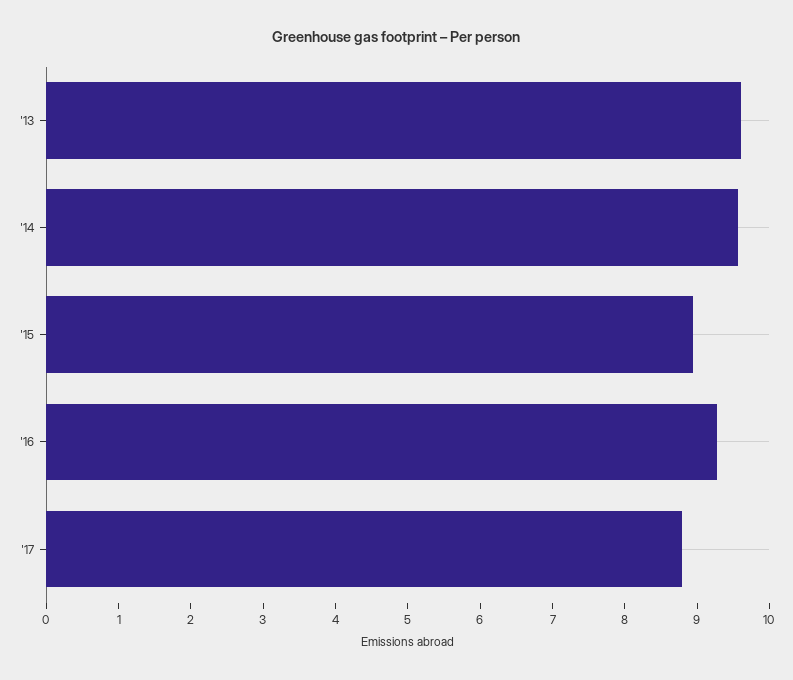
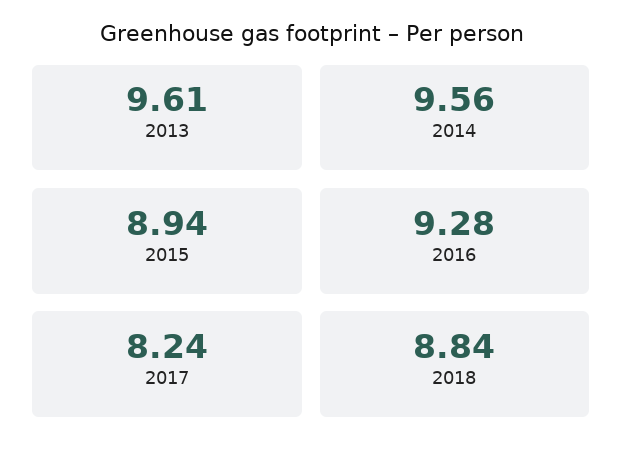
'17: 8.8 -> 8.24
2018: none -> 8.84

